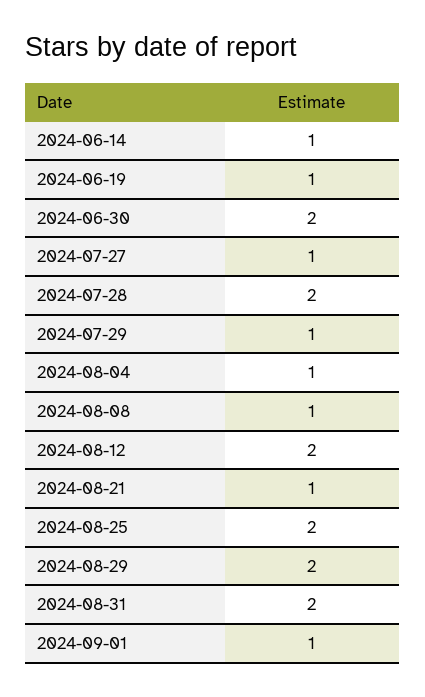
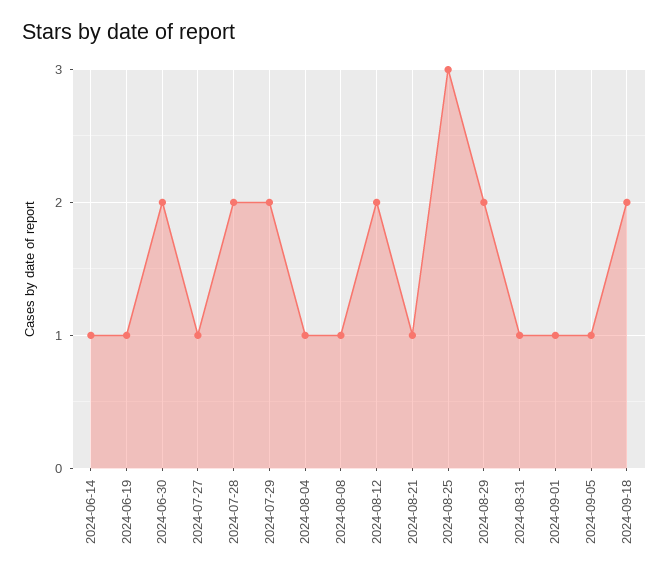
2024-07-29: 1 -> 2
2024-08-25: 2 -> 3
2024-08-31: 2 -> 1
2024-09-05: none -> 1
2024-09-18: none -> 2

